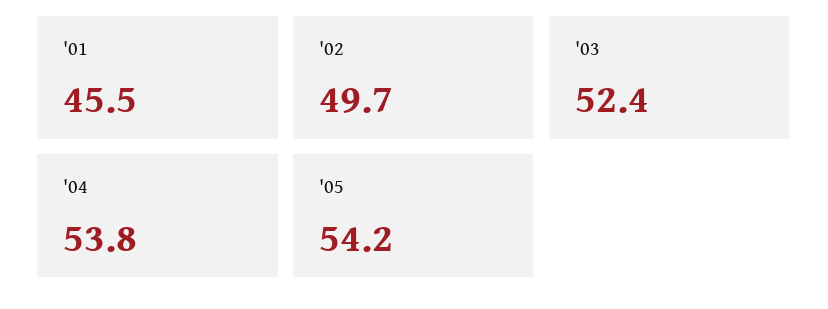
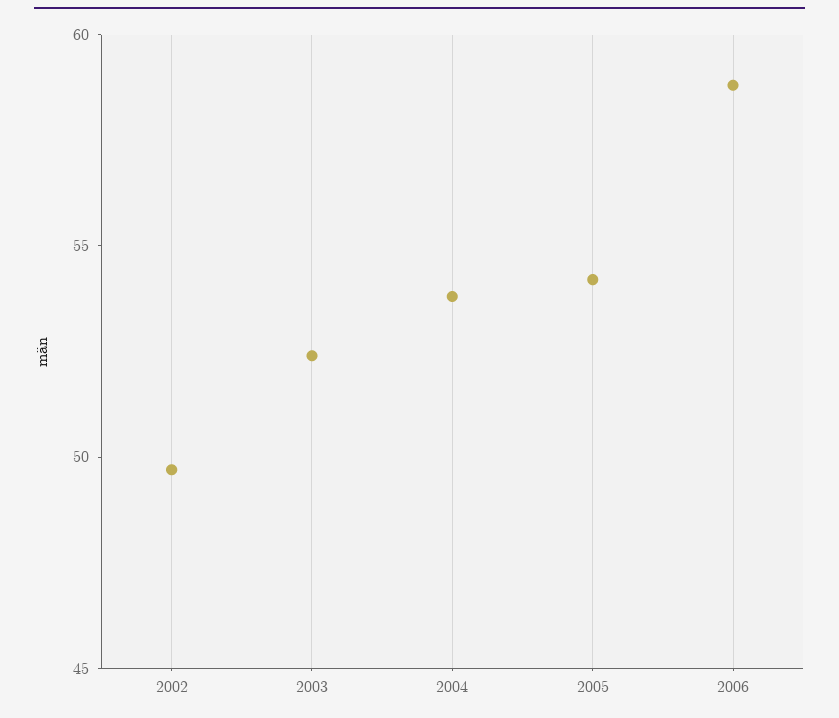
'01: 45.5 -> none
2006: none -> 59

